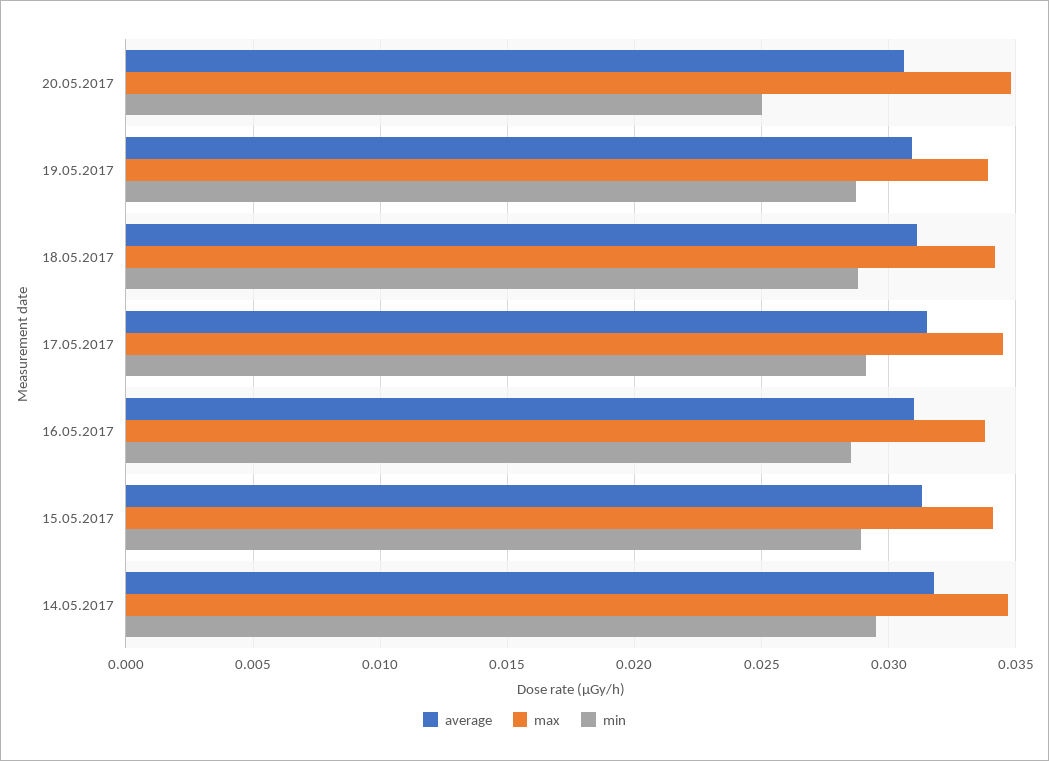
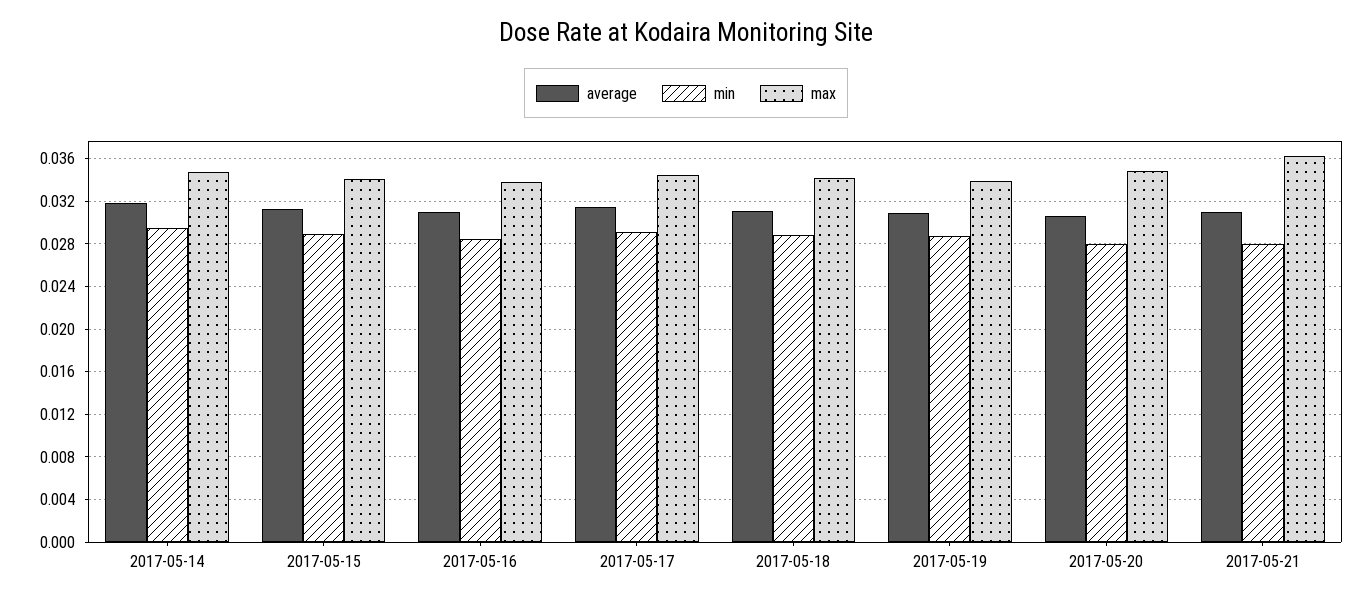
min, 20.05.2017: 0.025 -> 0.028
average, 2017-05-21: none -> 0.031
min, 2017-05-21: none -> 0.028
max, 2017-05-21: none -> 0.036

